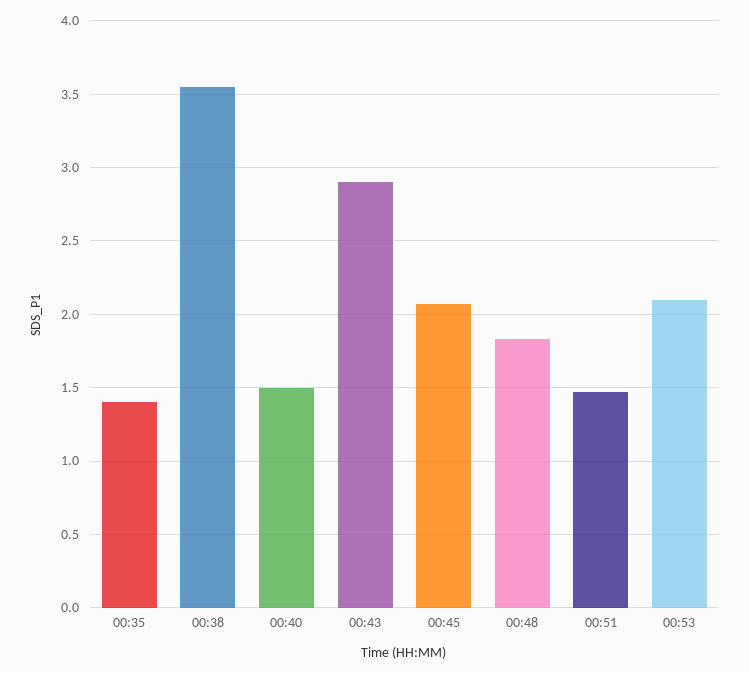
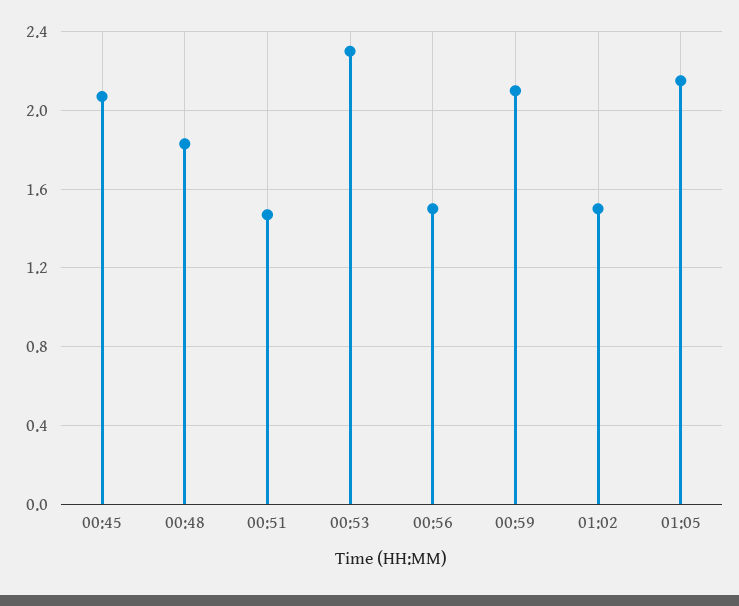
00:35: 1.4 -> none
00:38: 3.55 -> none
00:40: 1.5 -> none
00:43: 2.9 -> none
00:53: 2.1 -> 2.3
00:56: none -> 1.5
00:59: none -> 2.1
01:02: none -> 1.5
01:05: none -> 2.15

